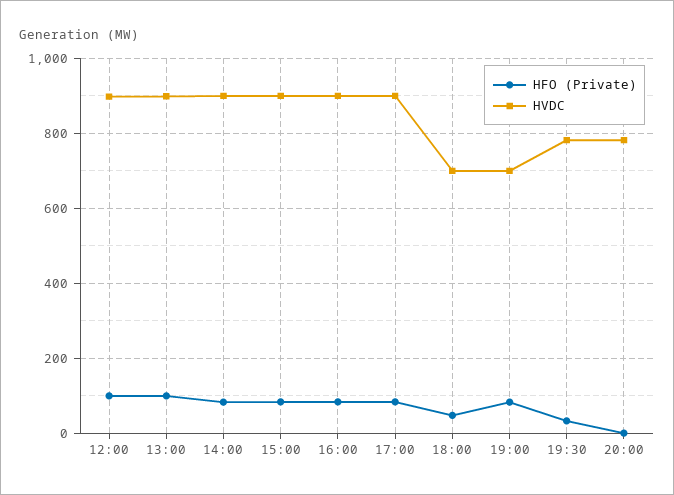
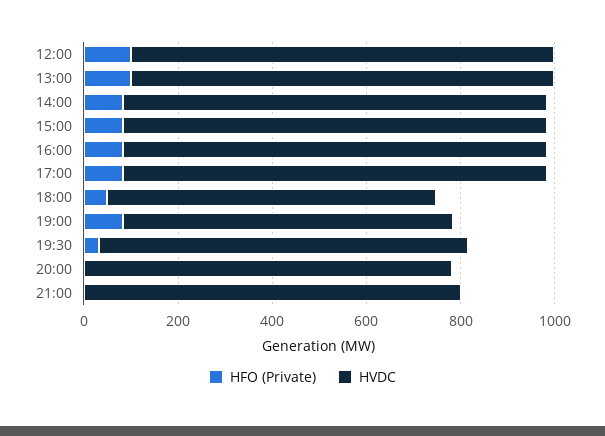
HFO (Private), 21:00: none -> 0
HVDC, 21:00: none -> 800

